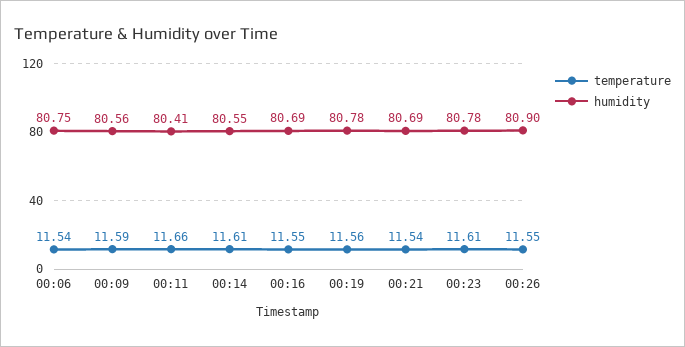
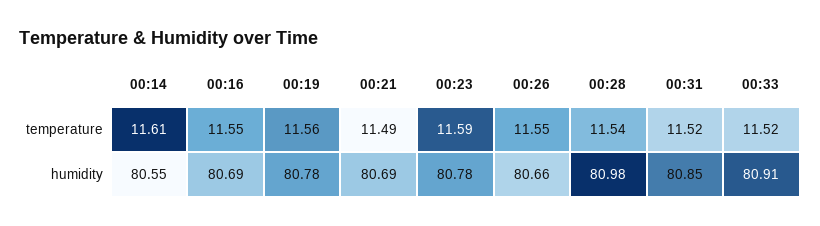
temperature, 00:06: 11.54 -> none
humidity, 00:06: 80.75 -> none
temperature, 00:09: 11.59 -> none
humidity, 00:09: 80.56 -> none
temperature, 00:11: 11.66 -> none
humidity, 00:11: 80.41 -> none
temperature, 00:21: 11.54 -> 11.49
temperature, 00:23: 11.61 -> 11.59
humidity, 00:26: 80.9 -> 80.66
temperature, 00:28: none -> 11.54
temperature, 00:31: none -> 11.52
temperature, 00:33: none -> 11.52
humidity, 00:28: none -> 80.98
humidity, 00:31: none -> 80.85
humidity, 00:33: none -> 80.91

